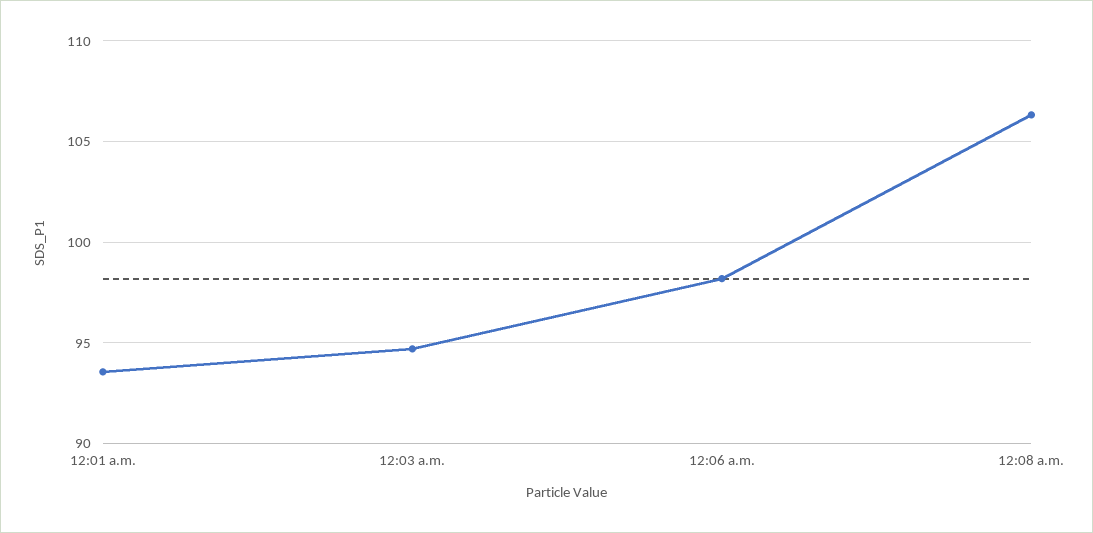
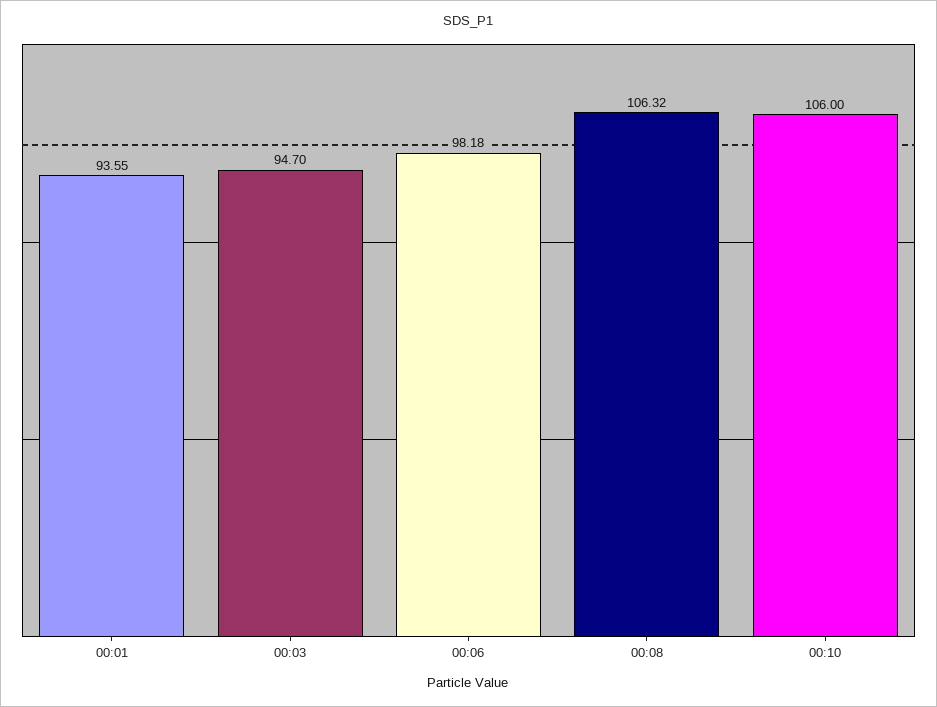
00:10: none -> 106

